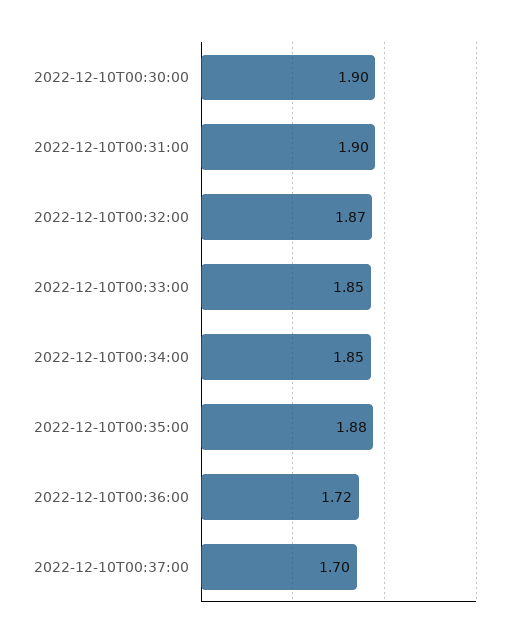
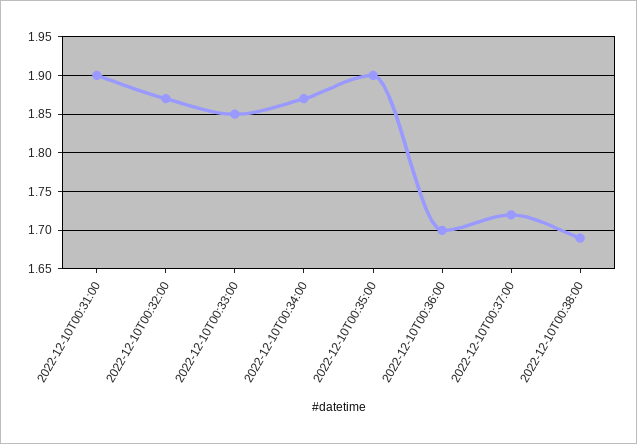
2022-12-10T00:30:00: 1.9 -> none
2022-12-10T00:34:00: 1.85 -> 1.87
2022-12-10T00:35:00: 1.88 -> 1.9
2022-12-10T00:36:00: 1.72 -> 1.7
2022-12-10T00:37:00: 1.7 -> 1.72
2022-12-10T00:38:00: none -> 1.69

